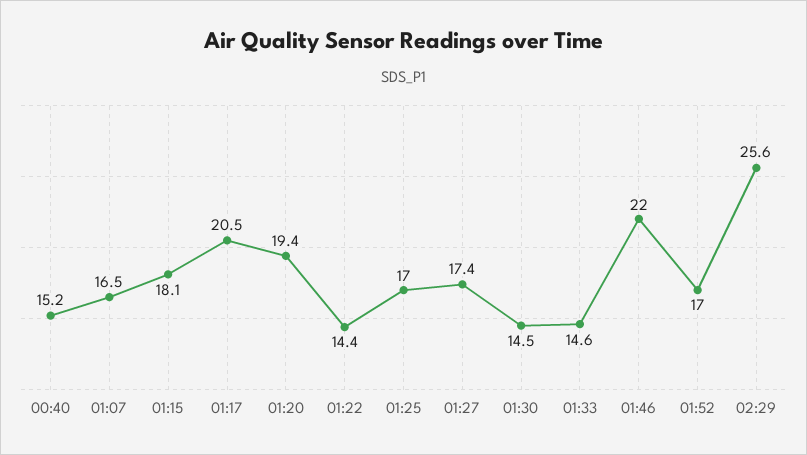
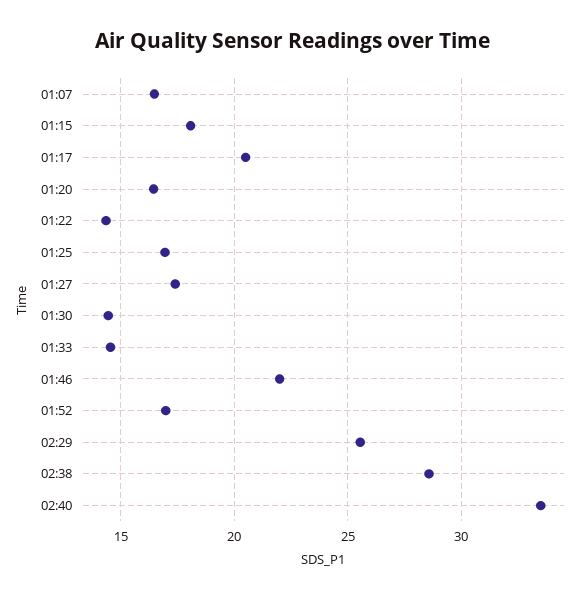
00:40: 15.2 -> none
01:20: 19.4 -> 16.5
02:38: none -> 28.5
02:40: none -> 33.5

